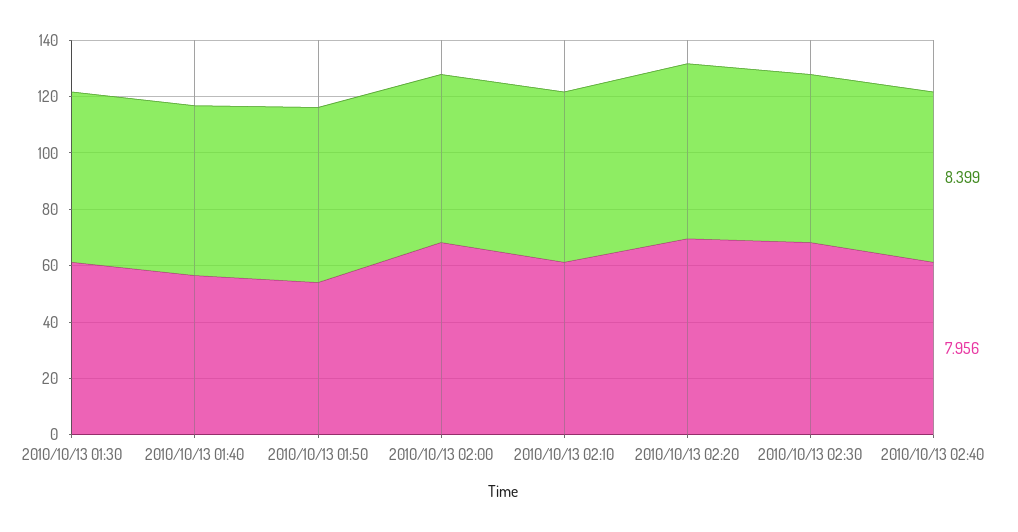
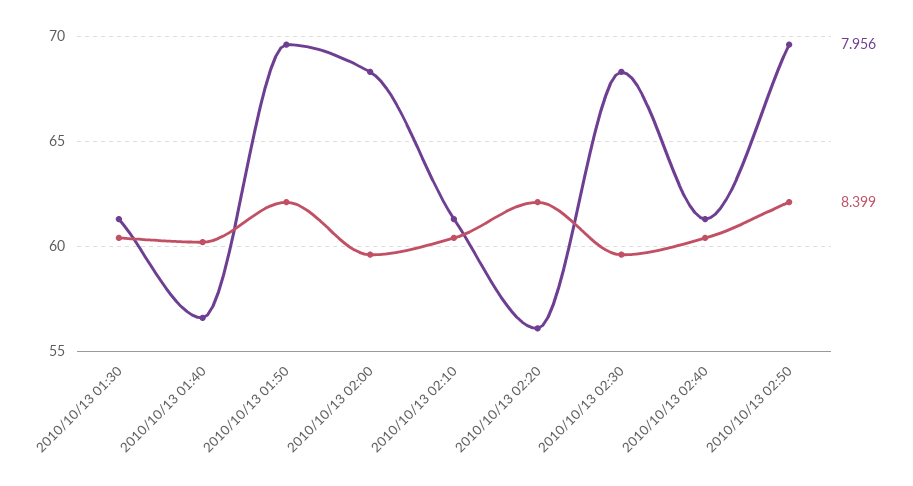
7.956, 2010/10/13 01:50: 55 -> 69.5
7.956, 2010/10/13 02:20: 70 -> 56
7.956, 2010/10/13 02:50: none -> 69.5
8.399, 2010/10/13 02:50: none -> 62

